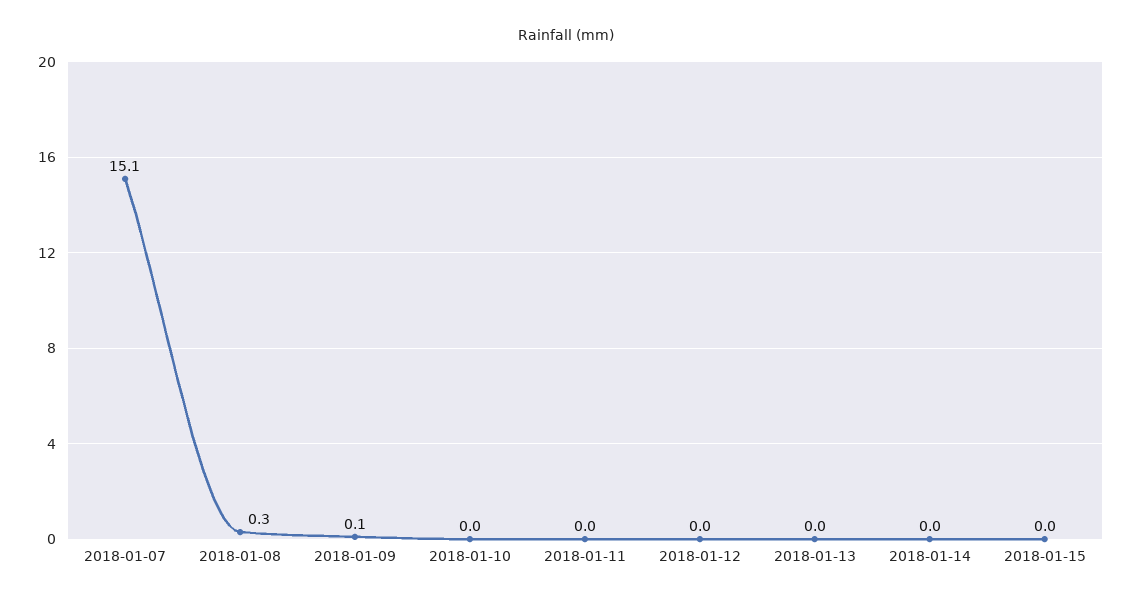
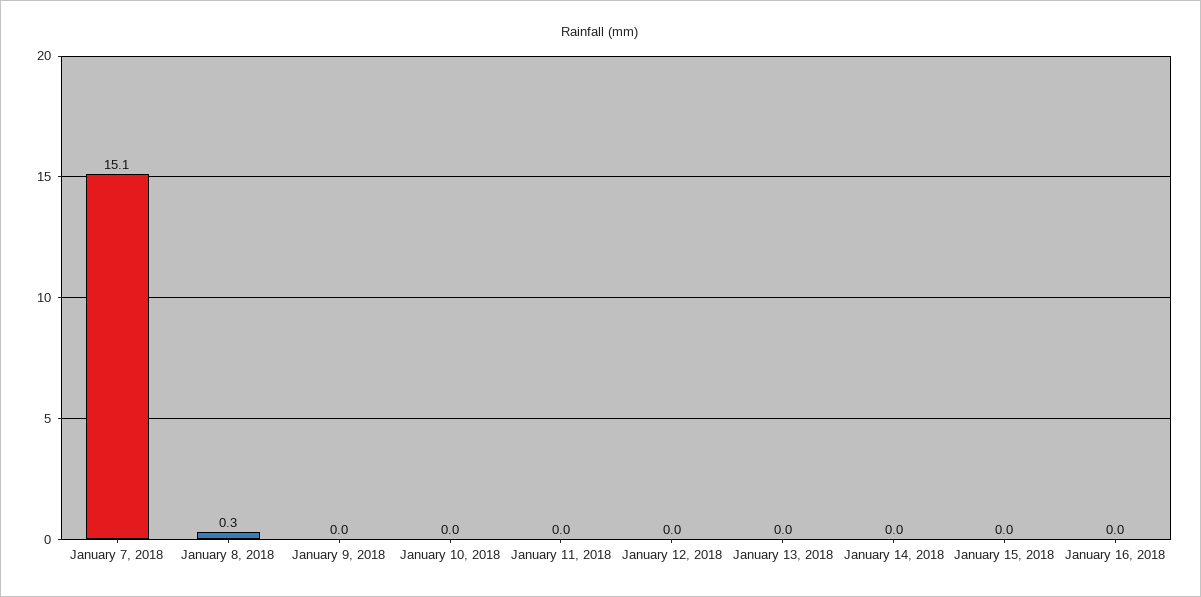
2018-01-09: 0.1 -> 0
January 16, 2018: none -> 0

